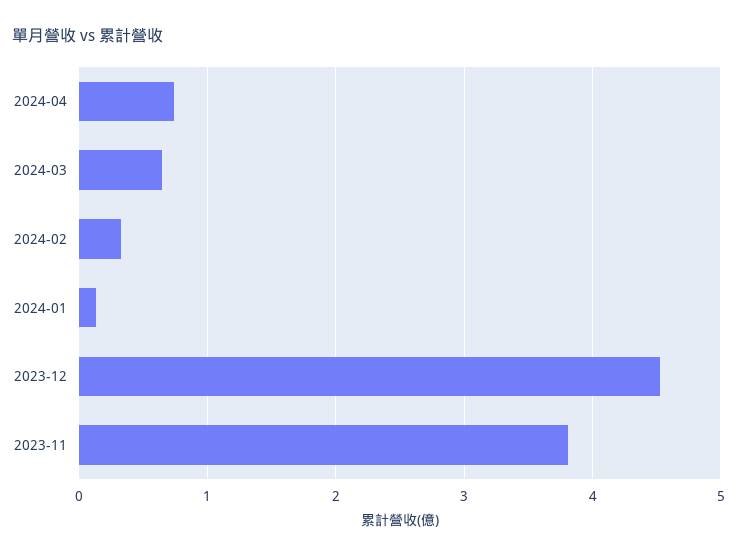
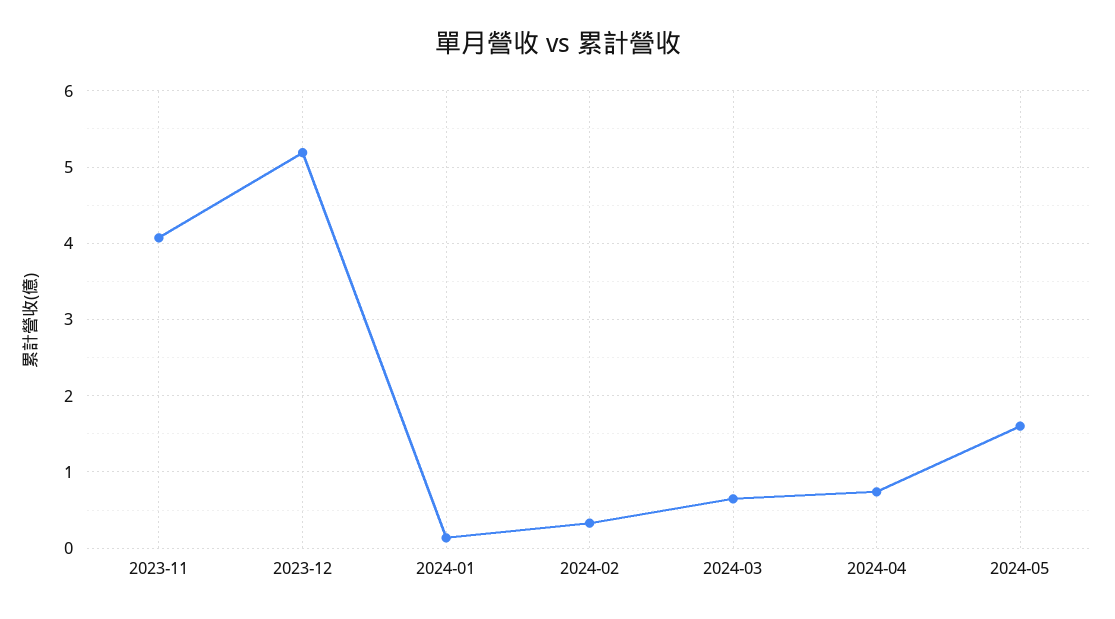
2023-12: 4.5 -> 5.2
2023-11: 3.8 -> 4.1
2024-05: none -> 1.6

